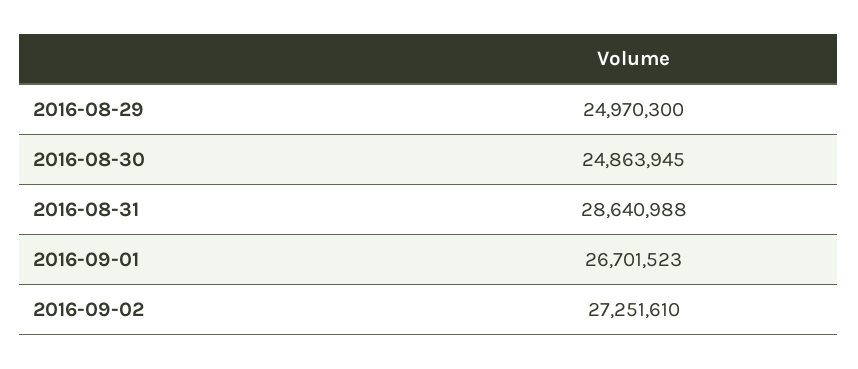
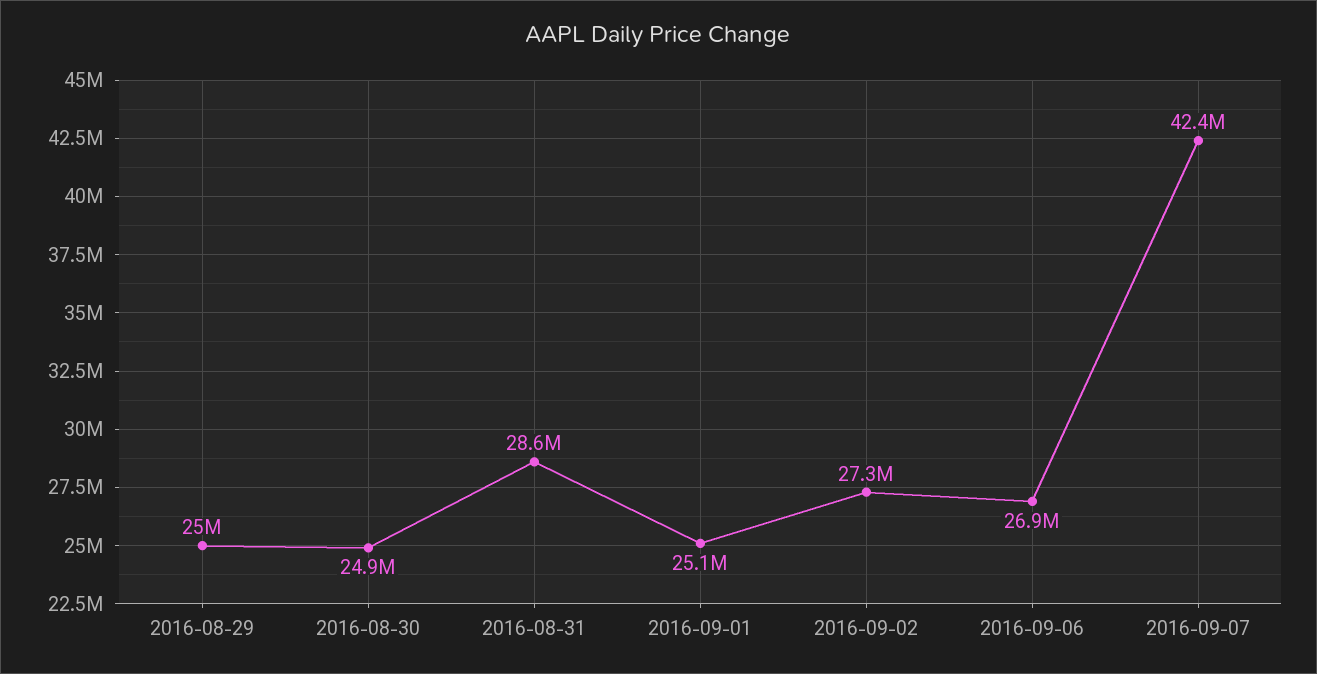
2016-09-01: 26701523 -> 25100000
2016-09-06: none -> 26900000
2016-09-07: none -> 42400000

